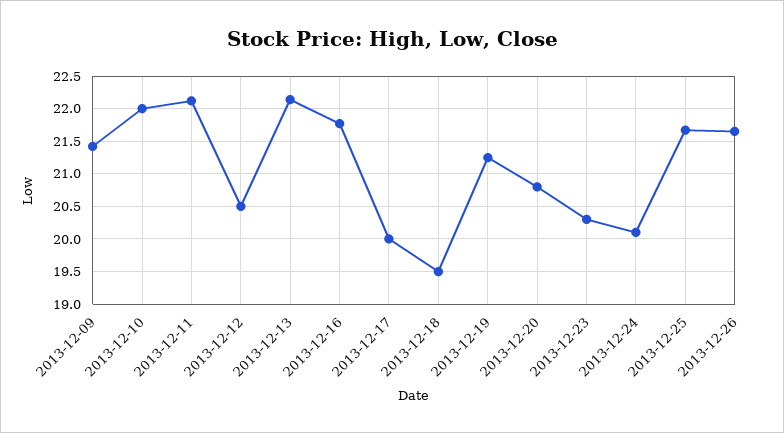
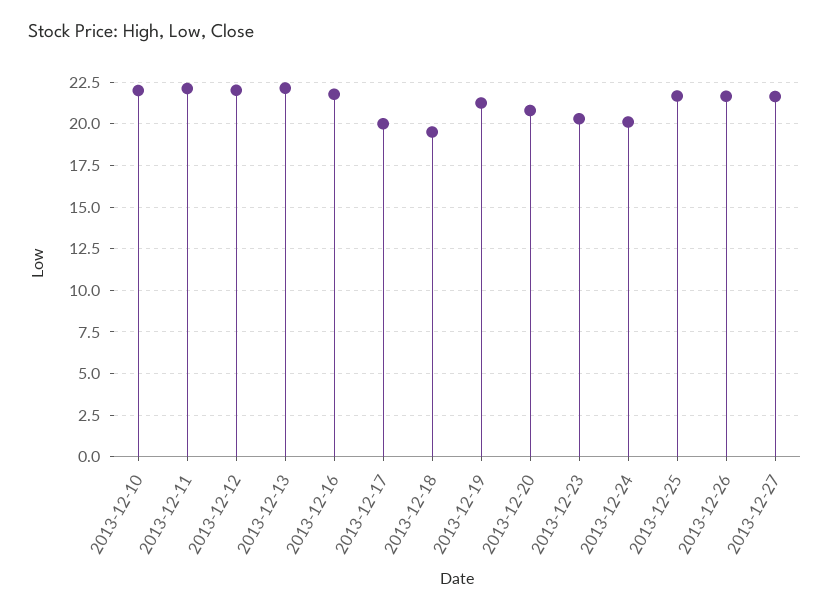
2013-12-09: 21.4 -> none
2013-12-12: 20.5 -> 22
2013-12-27: none -> 21.5

